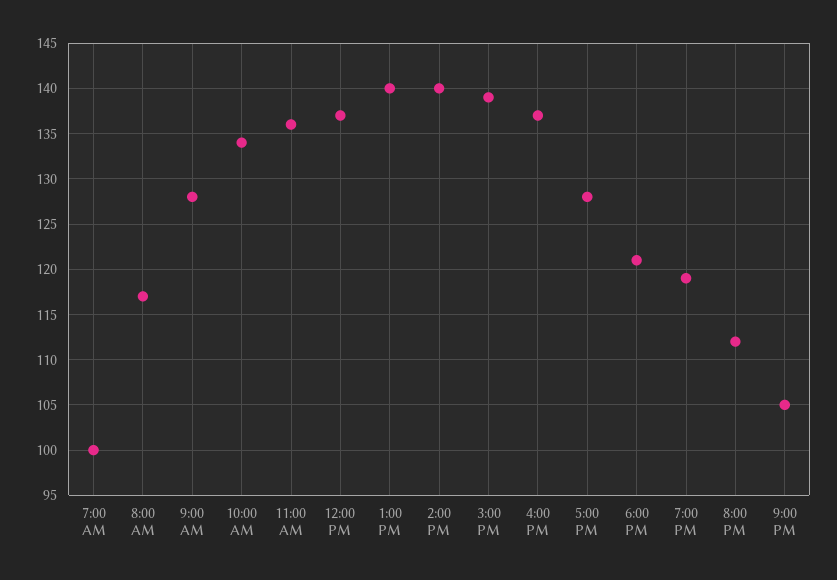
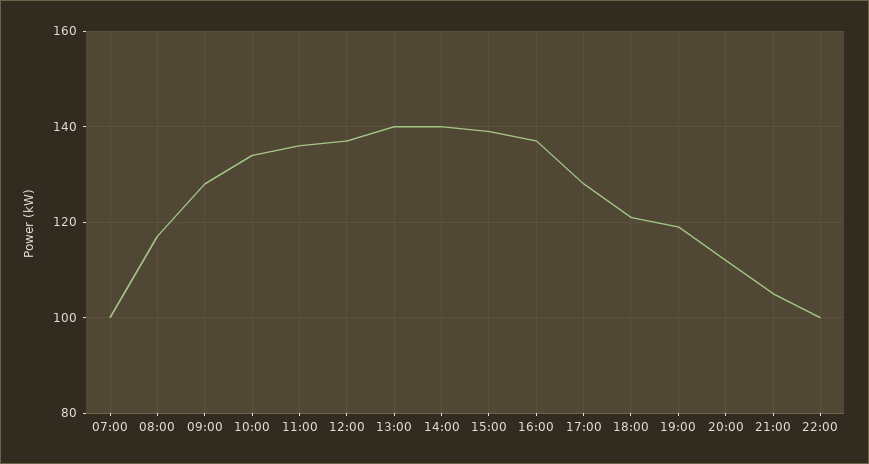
22:00: none -> 100

